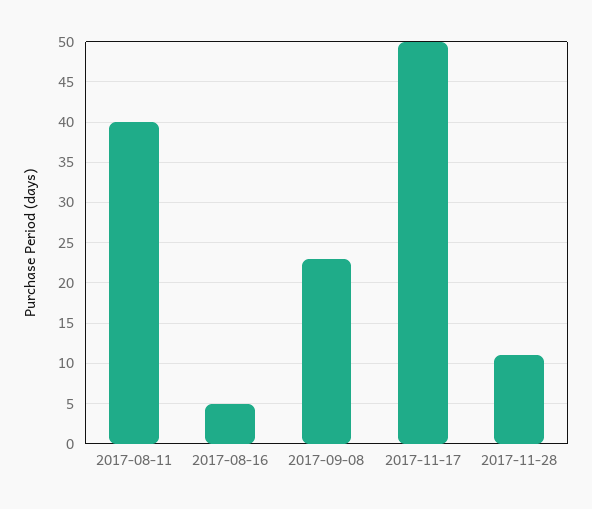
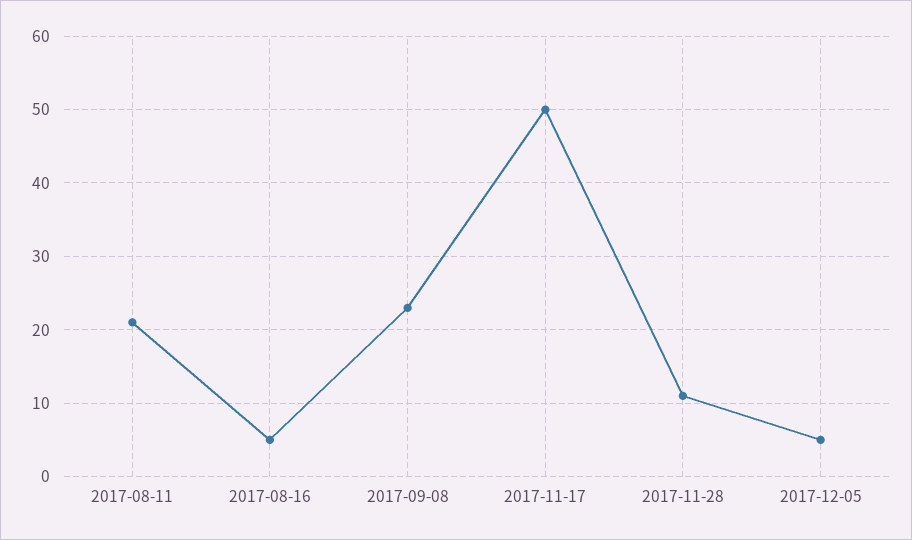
2017-08-11: 40 -> 21
2017-12-05: none -> 5

